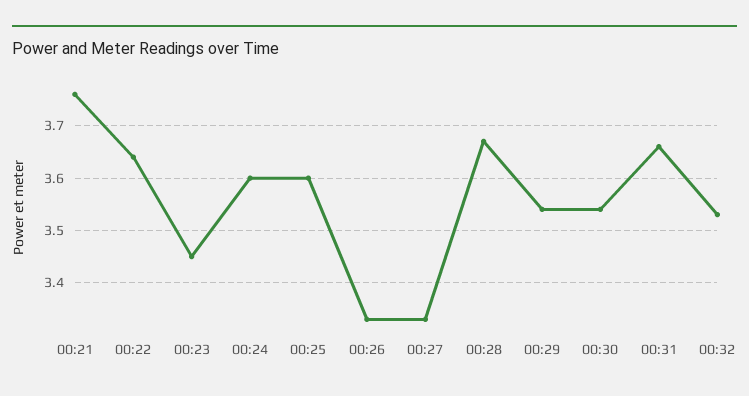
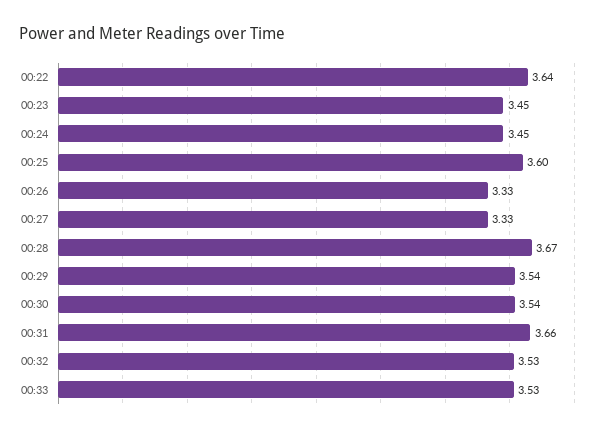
00:21: 3.75 -> none
00:24: 3.6 -> 3.45
00:33: none -> 3.53

